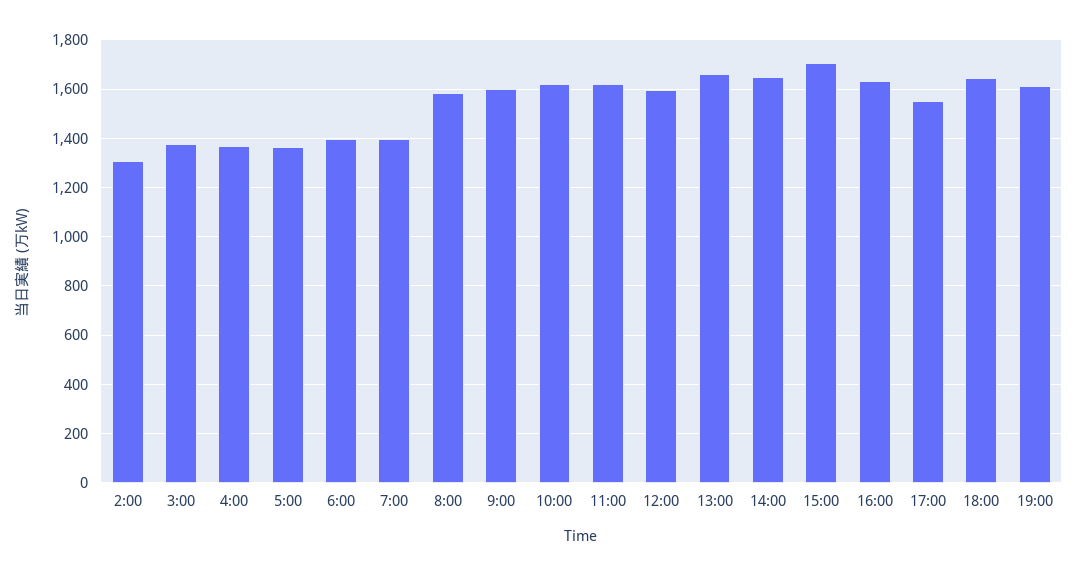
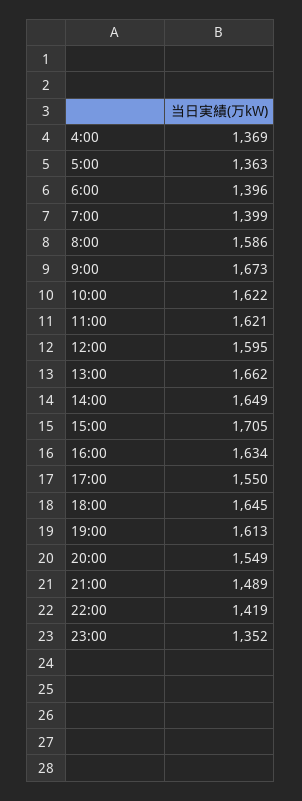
2:00: 1300 -> none
3:00: 1375 -> none
9:00: 1600 -> 1673
20:00: none -> 1549
21:00: none -> 1489
22:00: none -> 1419
23:00: none -> 1352

